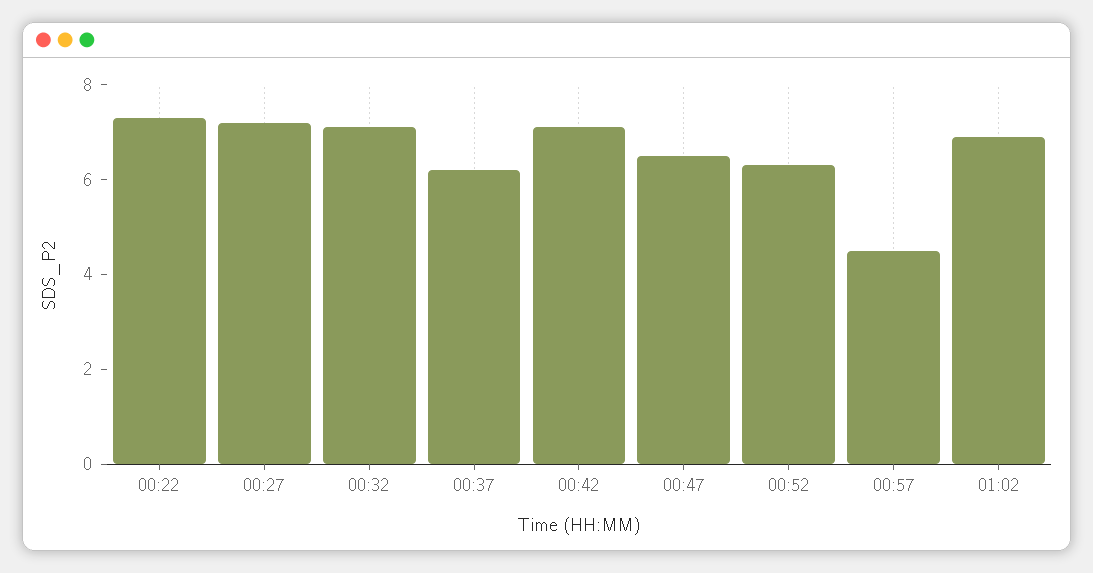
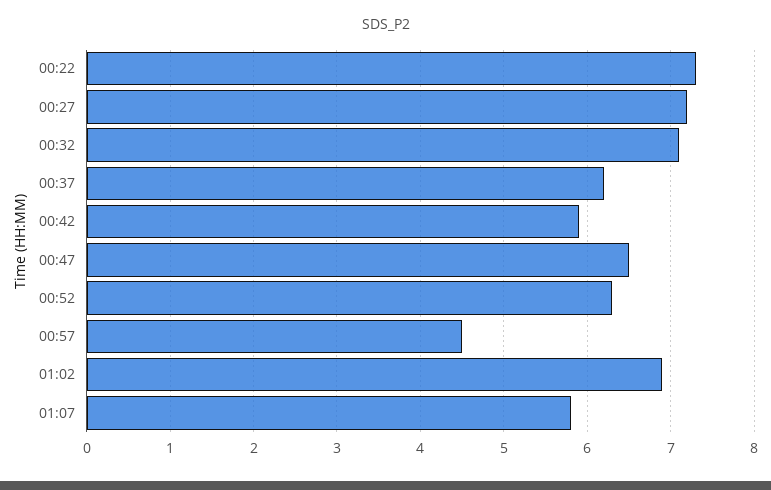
00:42: 7 -> 5.9
01:07: none -> 5.8

